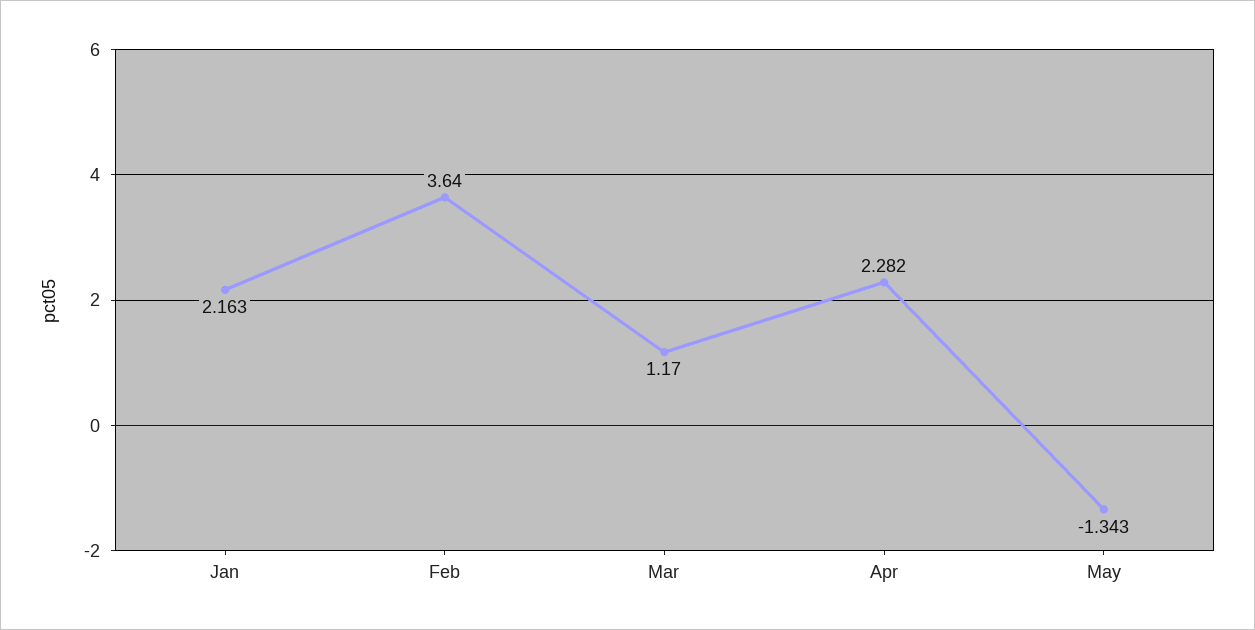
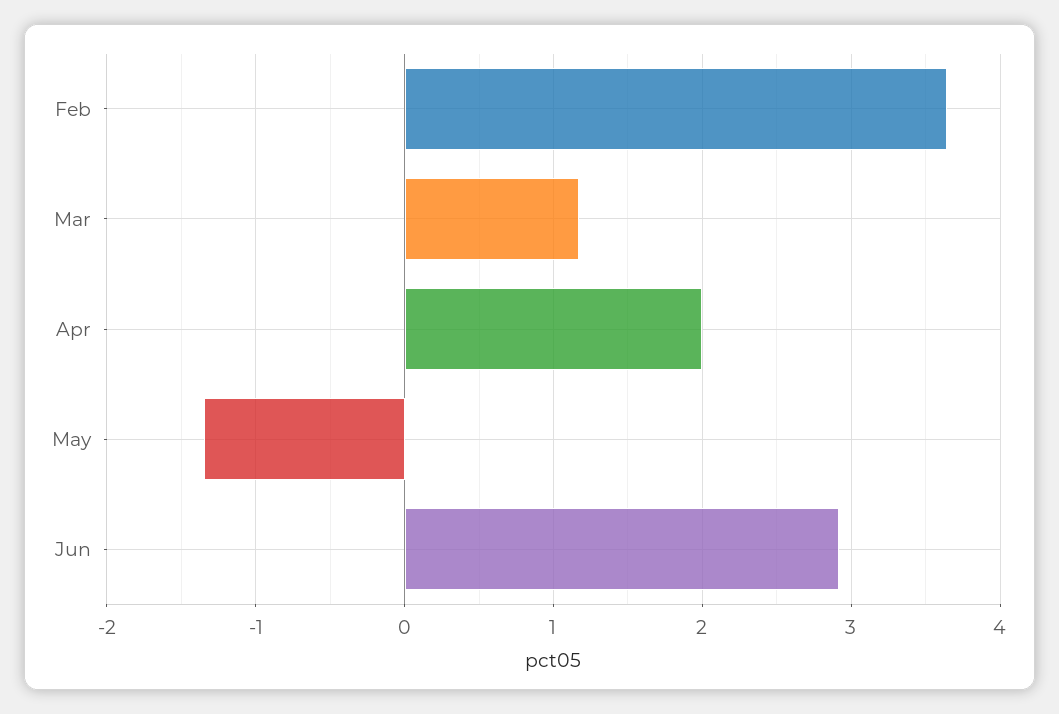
Jan: 2.163 -> none
Apr: 2.282 -> 2
Jun: none -> 2.9

